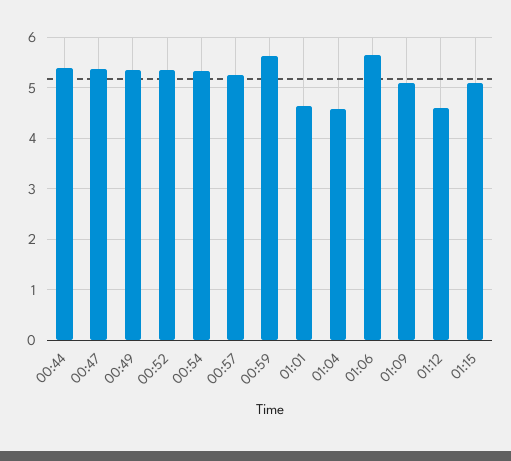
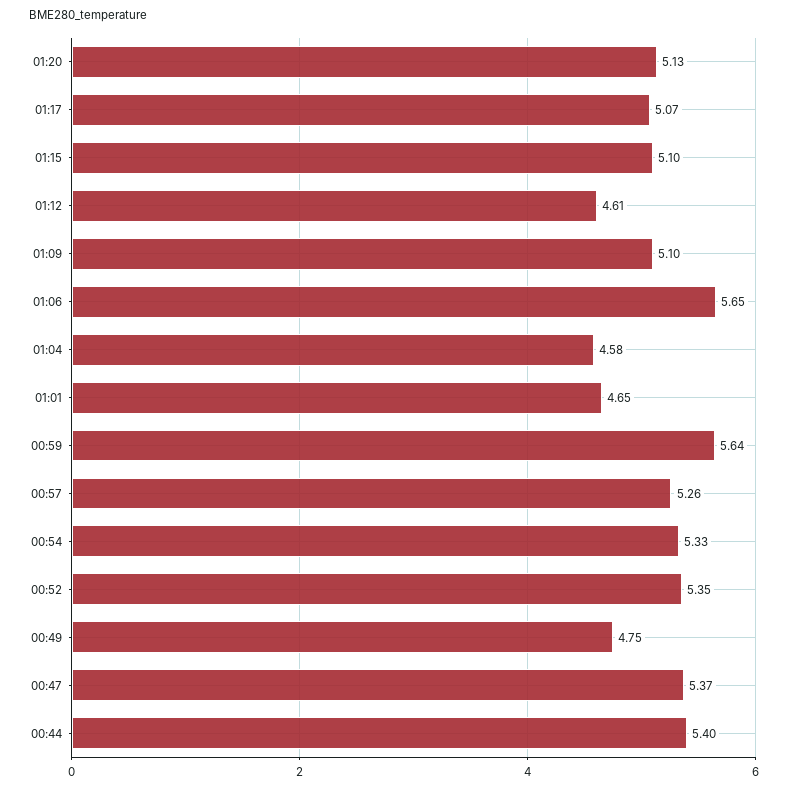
00:49: 5.4 -> 4.75
01:20: none -> 5.13
01:17: none -> 5.07

